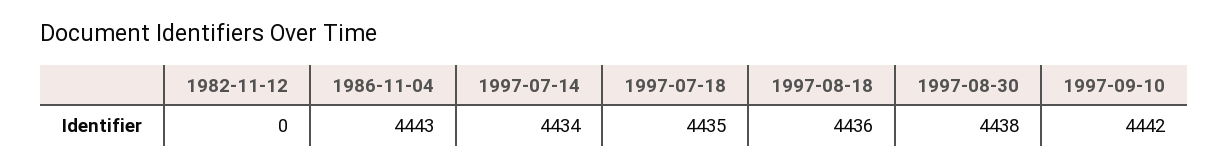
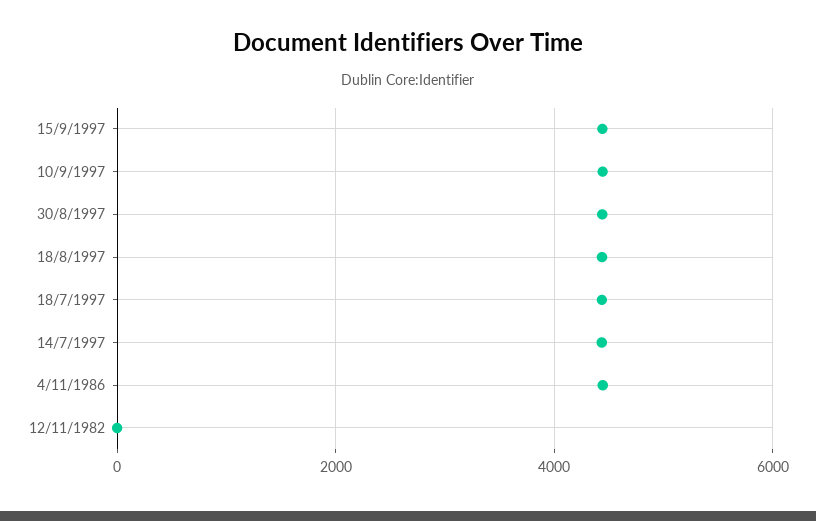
15/9/1997: none -> 4400

